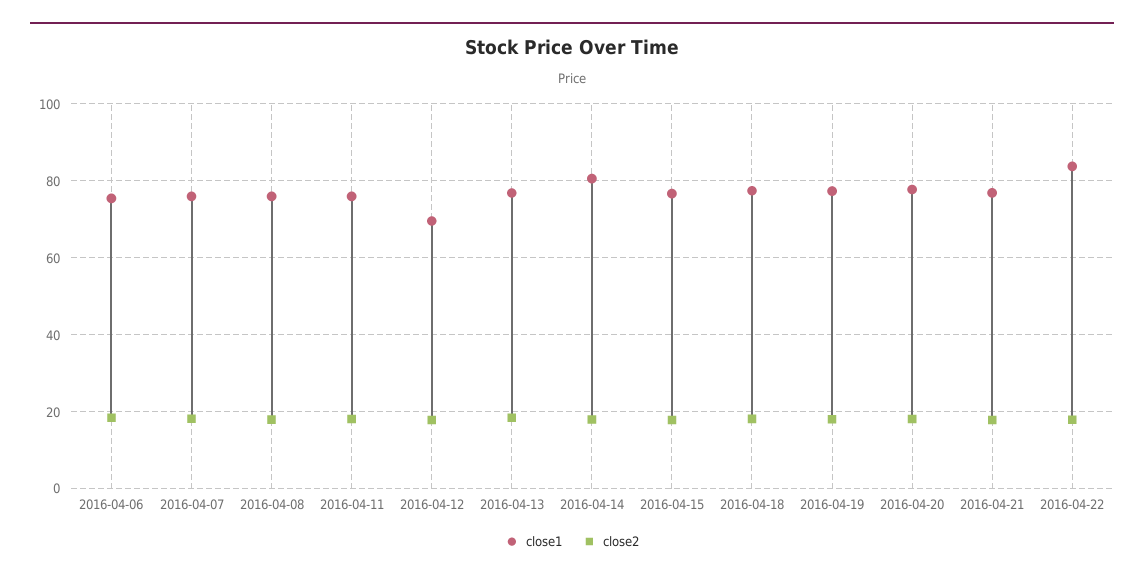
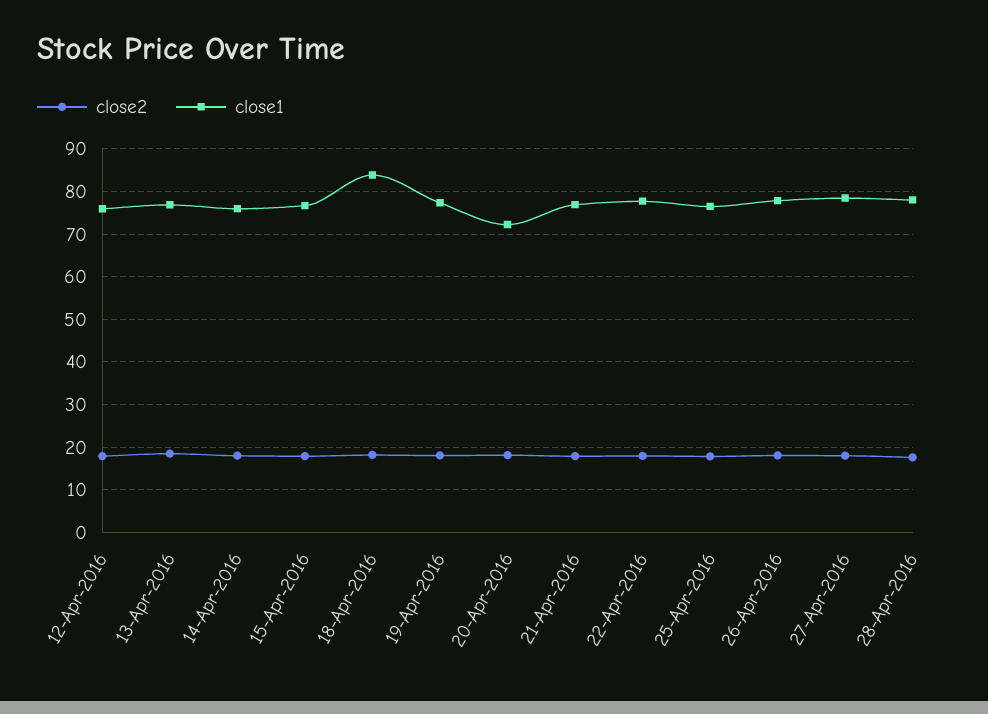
close1, 2016-04-06: 76 -> none
close2, 2016-04-06: 18 -> none
close1, 2016-04-07: 76 -> none
close2, 2016-04-07: 18 -> none
close1, 2016-04-08: 76 -> none
close2, 2016-04-08: 18 -> none
close1, 2016-04-11: 76 -> none
close2, 2016-04-11: 18 -> none
close1, 2016-04-12: 70 -> 76
close1, 2016-04-14: 80 -> 76
close1, 2016-04-18: 78 -> 84
close1, 2016-04-20: 78 -> 72
close1, 2016-04-22: 84 -> 78
close2, 25-Apr-2016: none -> 18
close1, 25-Apr-2016: none -> 76
close2, 26-Apr-2016: none -> 18
close1, 26-Apr-2016: none -> 78
close2, 27-Apr-2016: none -> 18
close1, 27-Apr-2016: none -> 78
close2, 28-Apr-2016: none -> 18
close1, 28-Apr-2016: none -> 78

